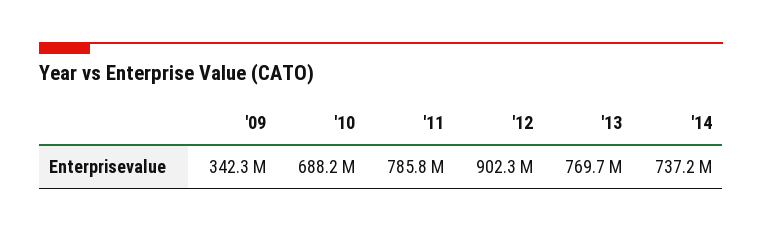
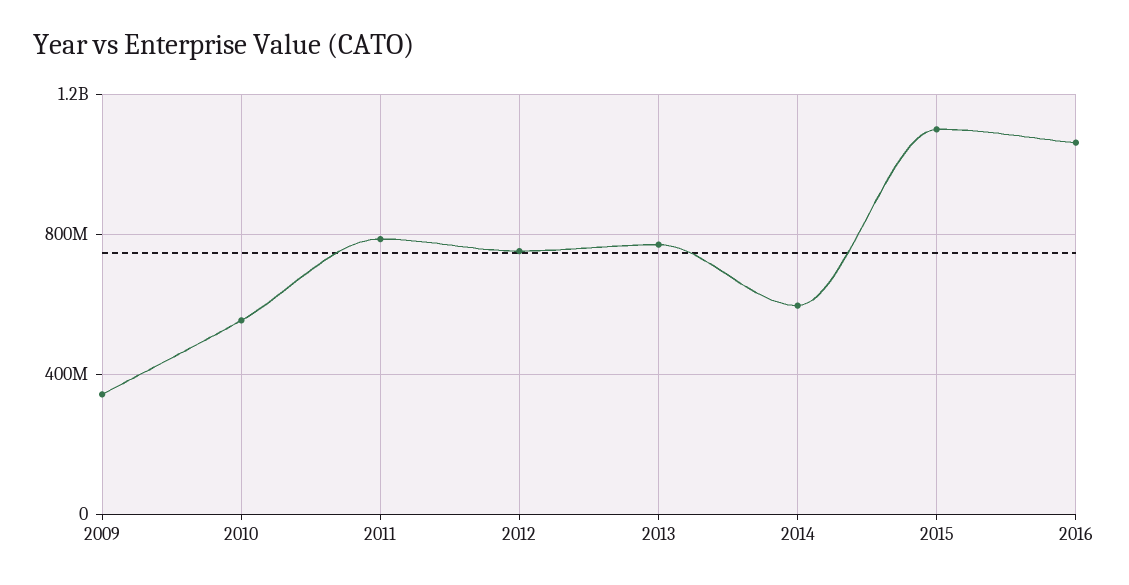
'10: 688200000 -> 550000000
'12: 902300000 -> 750000000
'14: 737200000 -> 600000000
2015: none -> 1100000000
2016: none -> 1050000000

